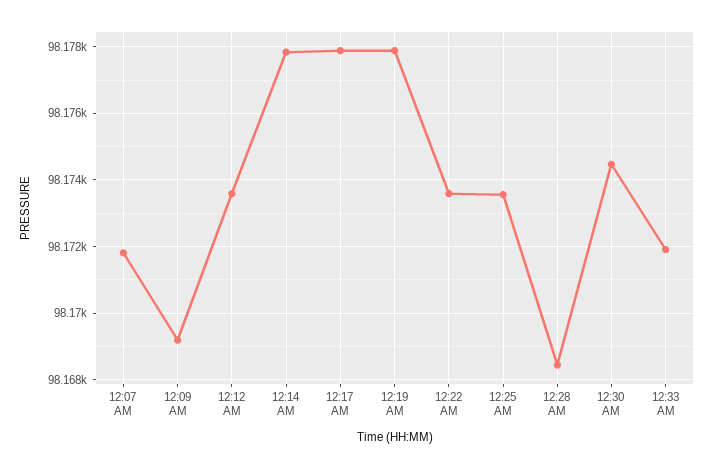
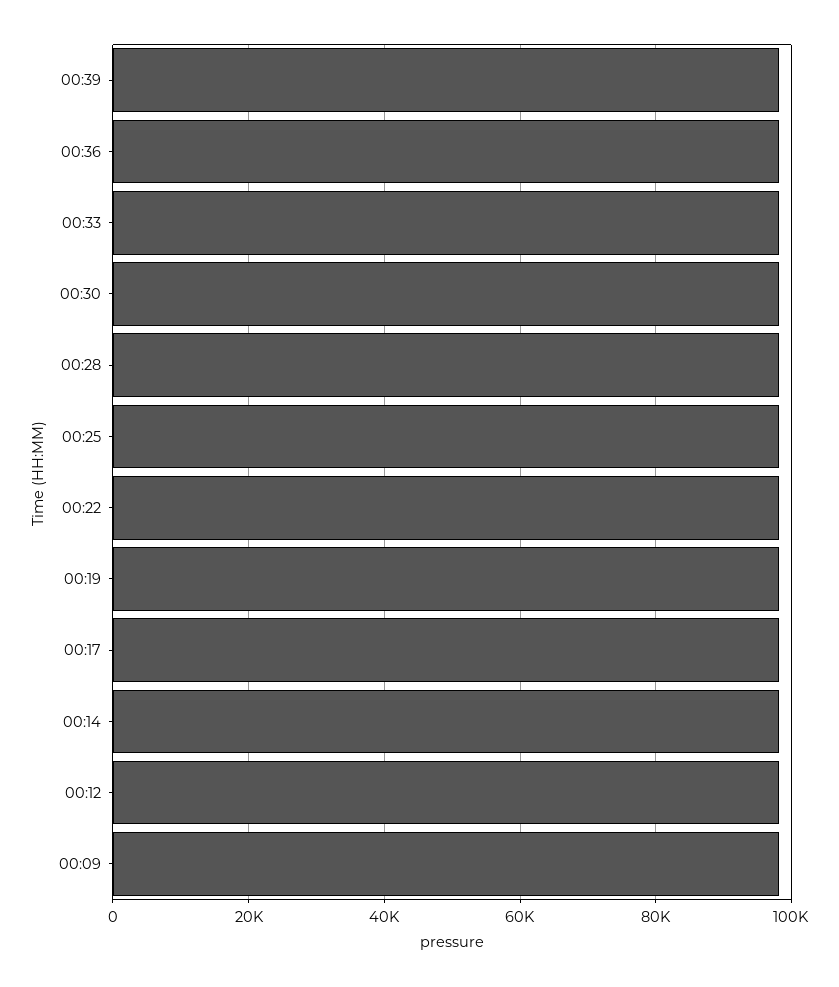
12:07 AM: 98171.8 -> none
00:39: none -> 98000
00:36: none -> 98000

